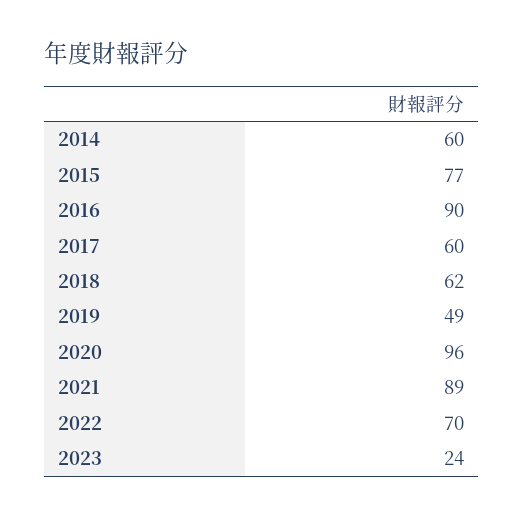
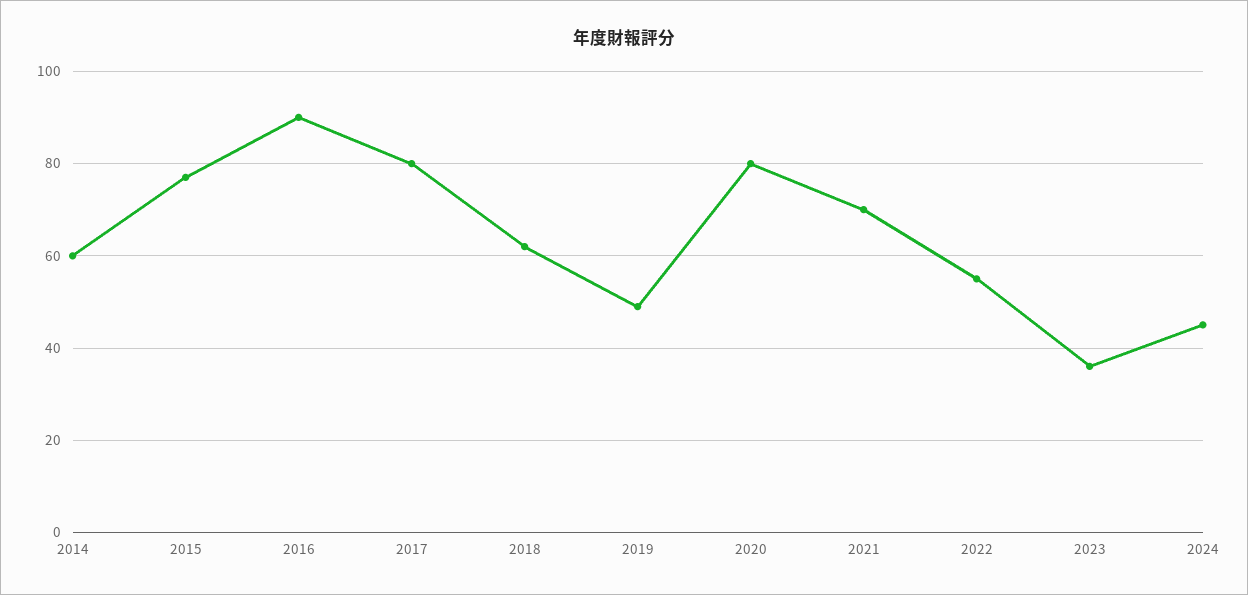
2017: 60 -> 80
2020: 96 -> 80
2021: 89 -> 70
2022: 70 -> 55
2023: 24 -> 35
2024: none -> 45

